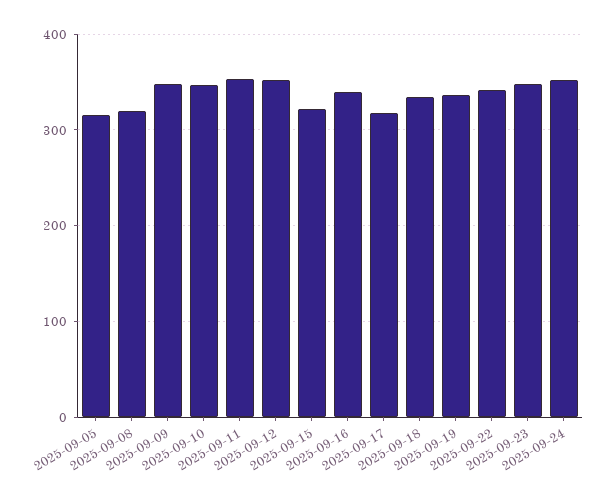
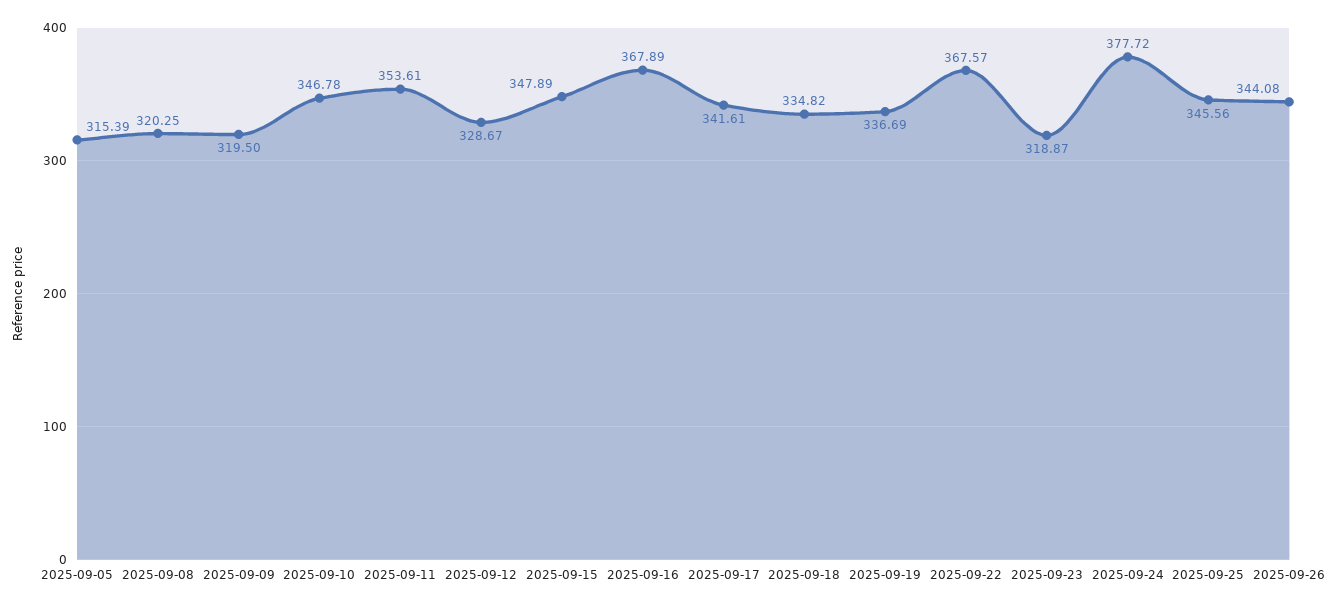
2025-09-09: 350 -> 319.5
2025-09-12: 350 -> 328.67
2025-09-15: 320 -> 347.89
2025-09-16: 340 -> 367.89
2025-09-17: 320 -> 341.61
2025-09-22: 340 -> 367.57
2025-09-23: 350 -> 318.87
2025-09-24: 350 -> 377.72
2025-09-25: none -> 345.56
2025-09-26: none -> 344.08

